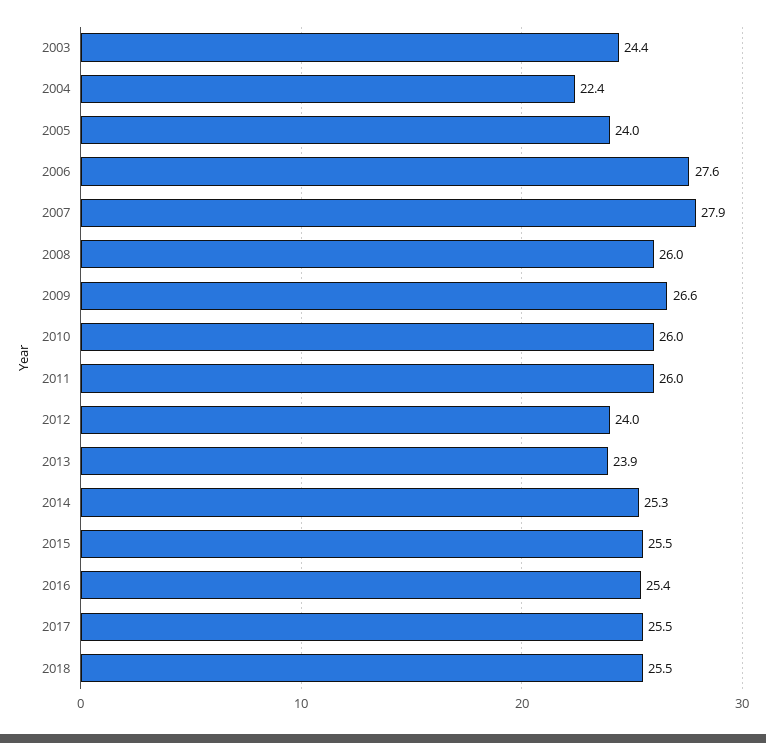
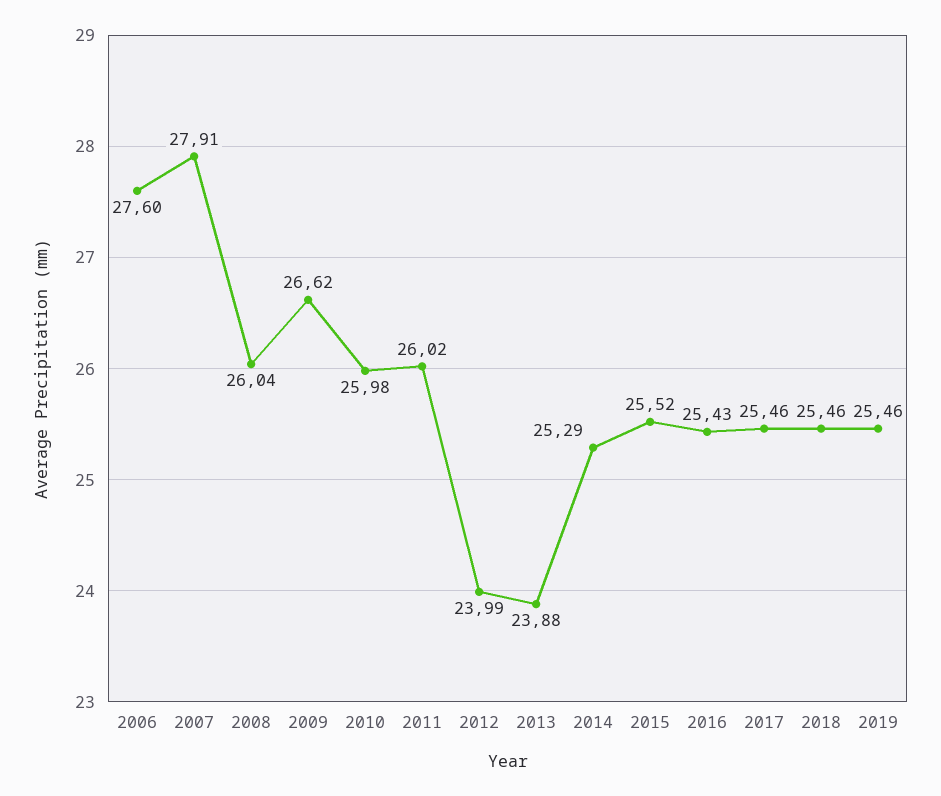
2003: 24.4 -> none
2004: 22.4 -> none
2005: 24 -> none
2019: none -> 25.46

